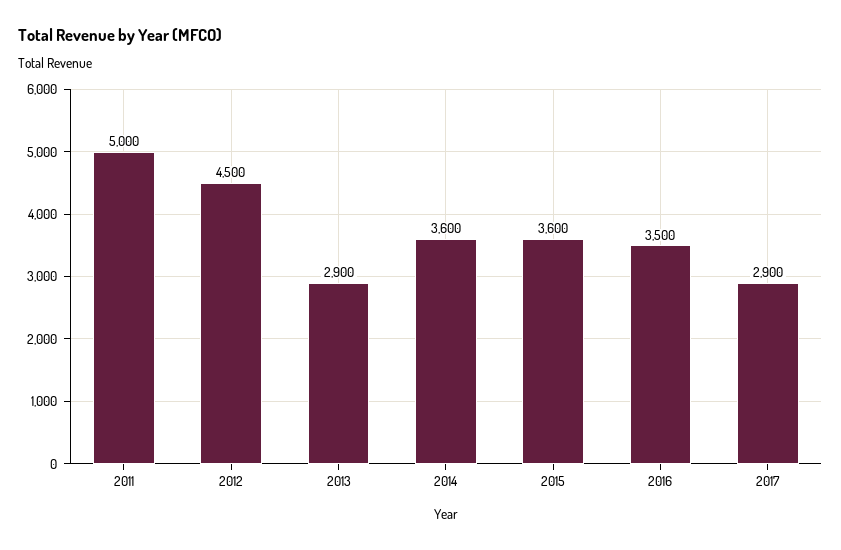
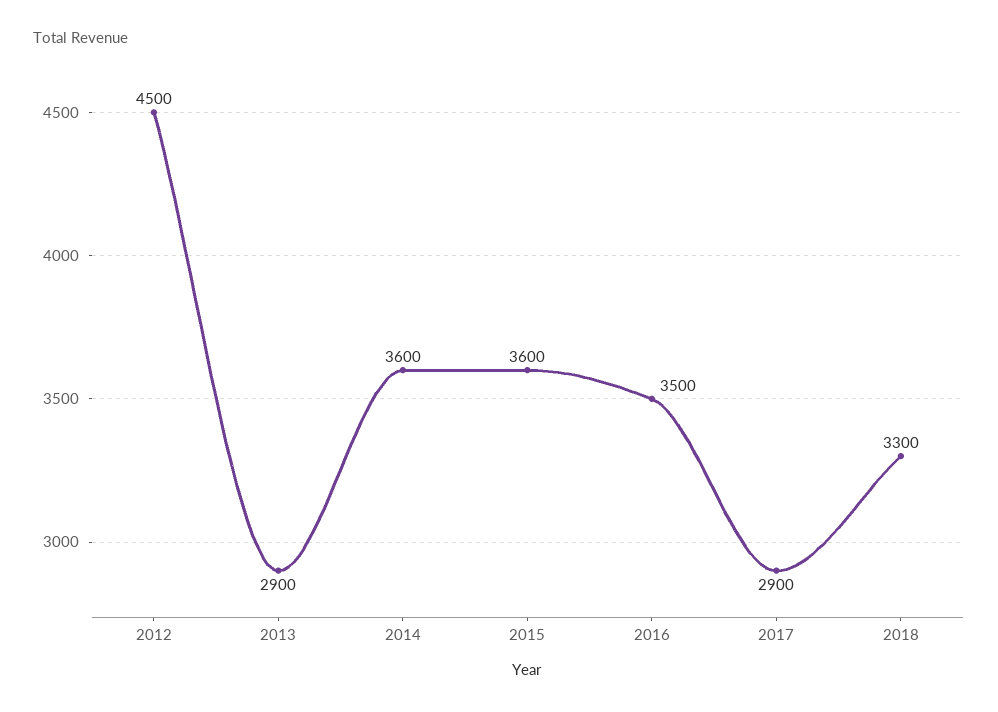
2011: 5000 -> none
2018: none -> 3300

